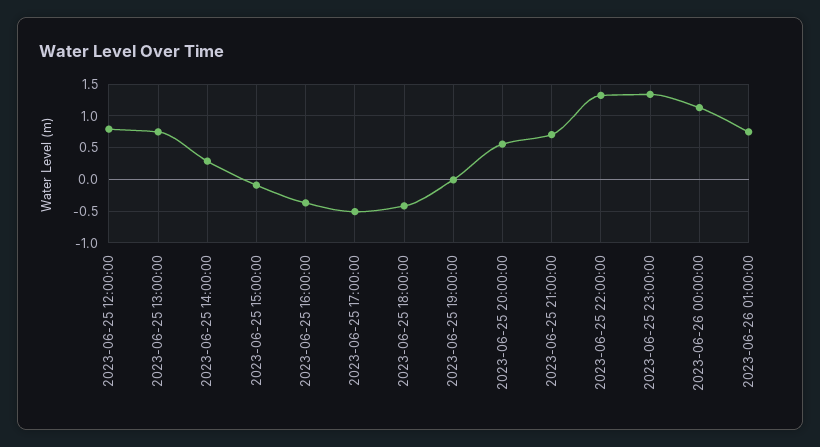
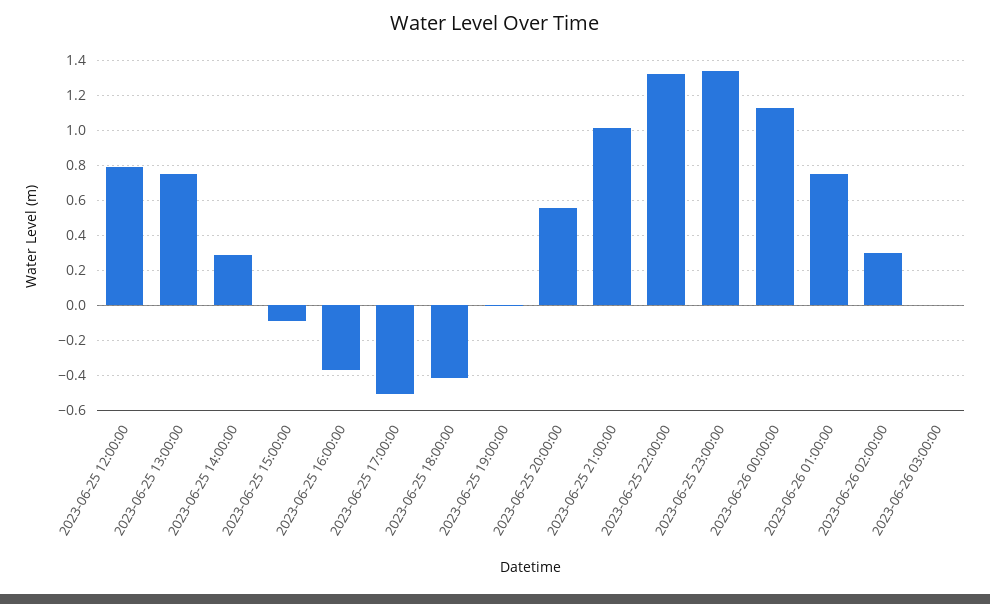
2023-06-25 21:00:00: 0.7 -> 1
2023-06-26 02:00:00: none -> 0.3
2023-06-26 03:00:00: none -> 0

